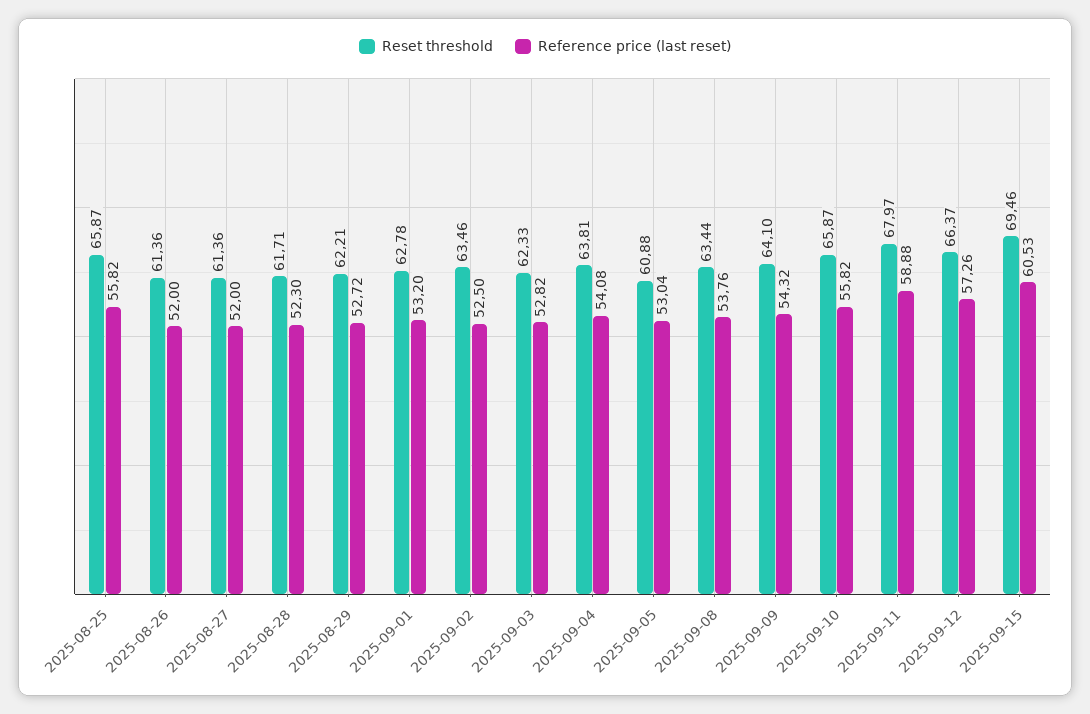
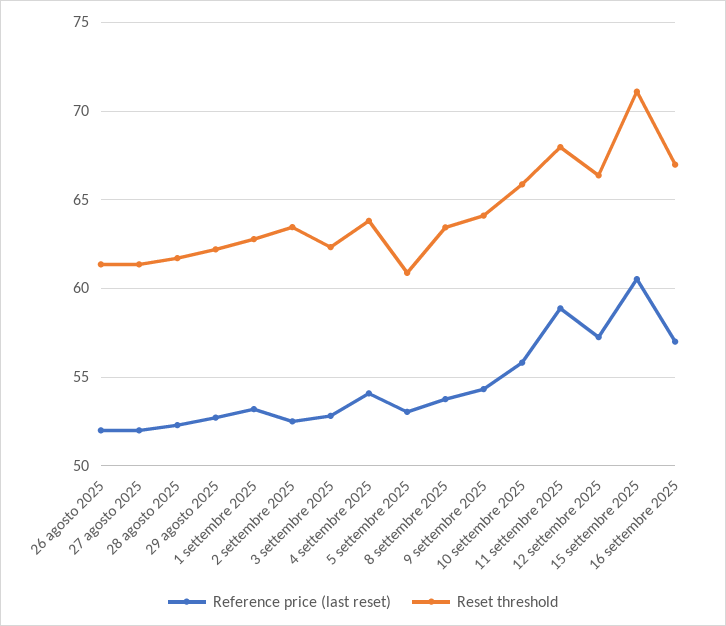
Reset threshold, 2025-08-25: 65.87 -> none
Reference price (last reset), 2025-08-25: 55.82 -> none
Reset threshold, 2025-09-15: 69.46 -> 71
Reference price (last reset), 16 settembre 2025: none -> 57
Reset threshold, 16 settembre 2025: none -> 67

